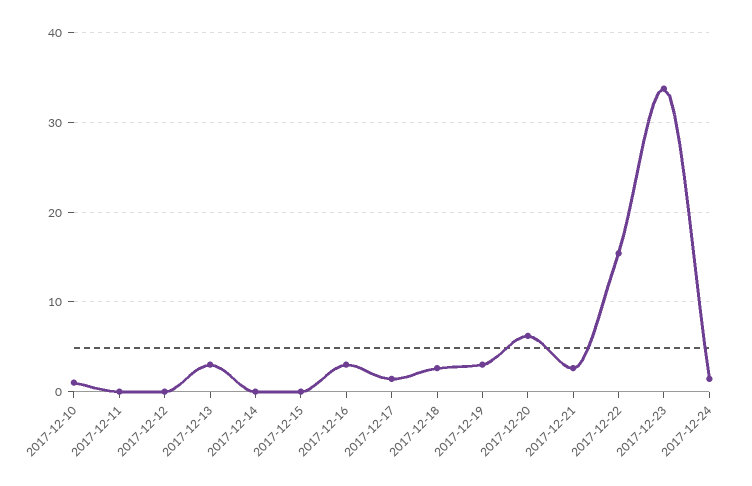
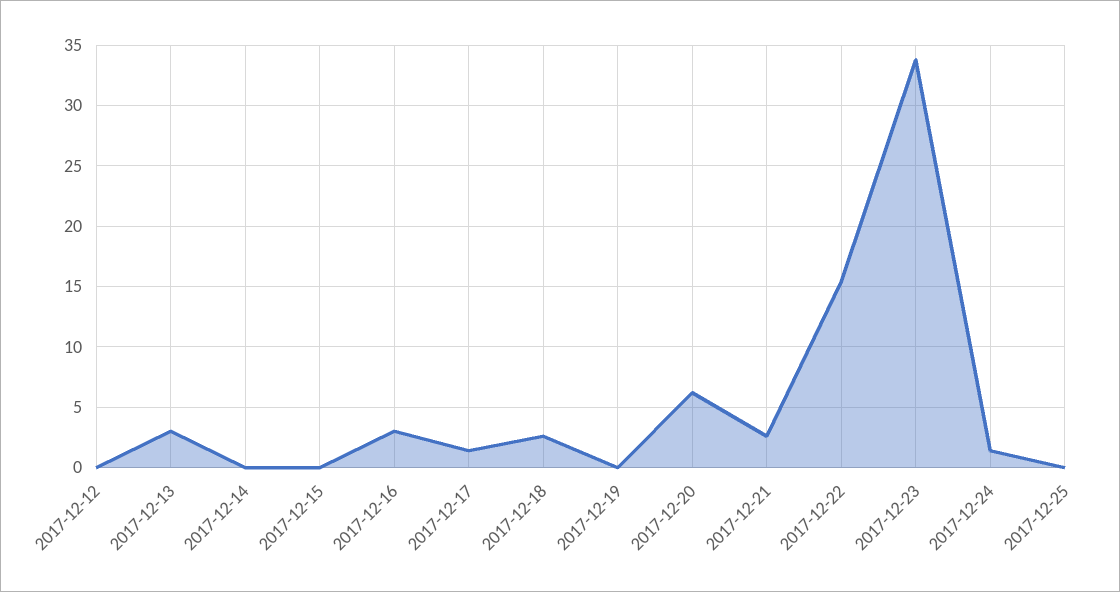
2017-12-10: 1 -> none
2017-12-11: 0 -> none
2017-12-19: 3 -> 0
2017-12-25: none -> 0

